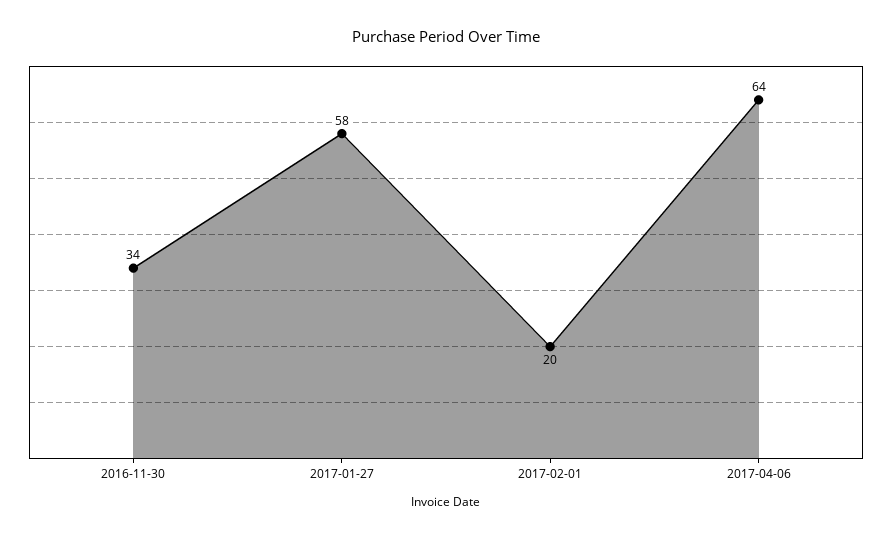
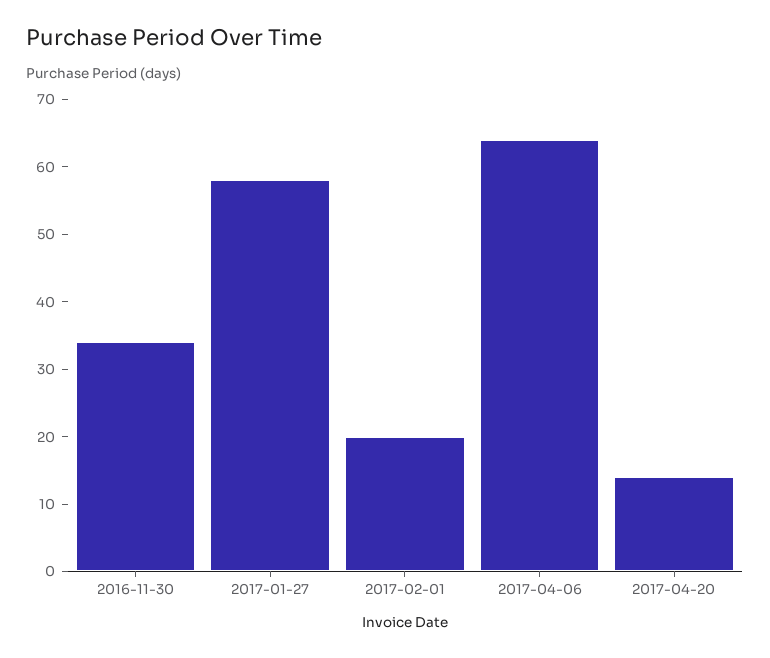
2017-04-20: none -> 15

